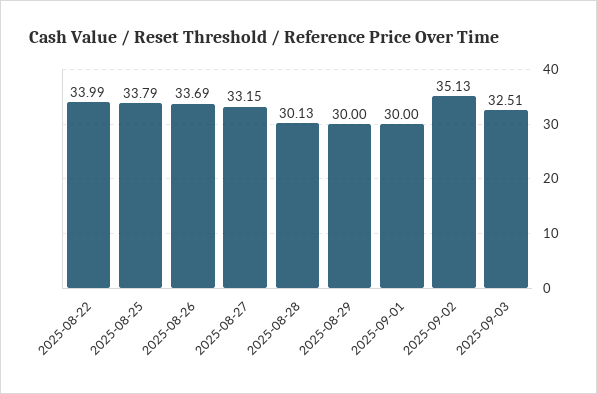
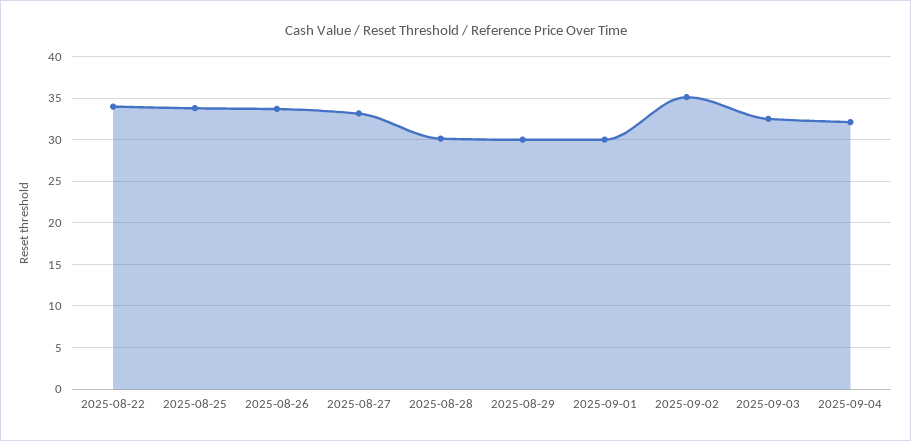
2025-09-04: none -> 32

